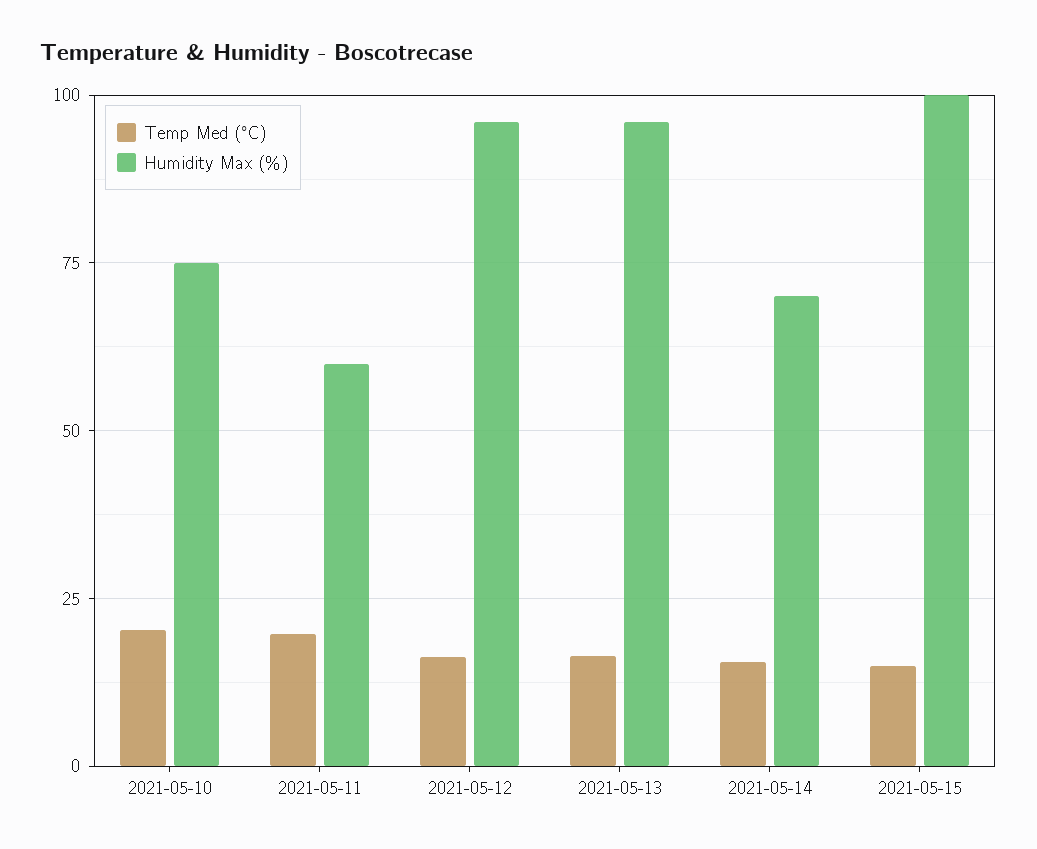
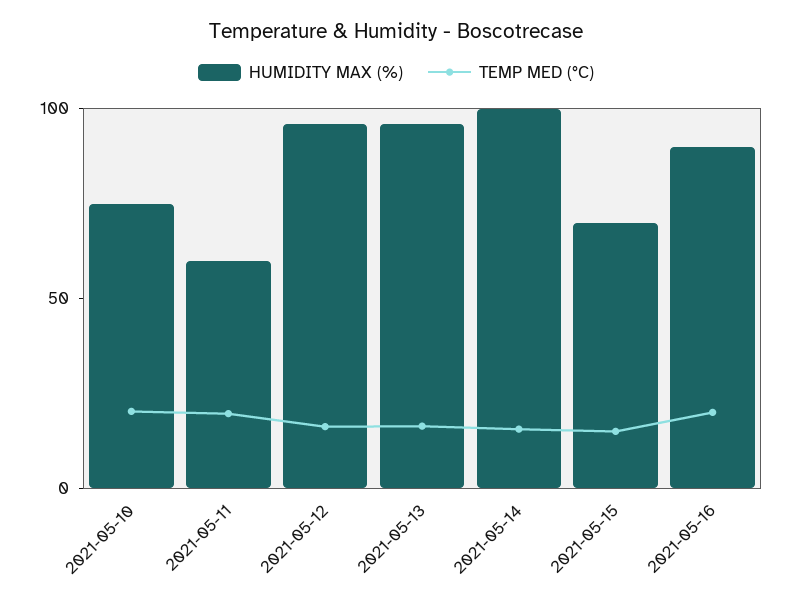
Humidity Max (%), 2021-05-14: 70 -> 100
Humidity Max (%), 2021-05-15: 100 -> 70
Humidity Max (%), 2021-05-16: none -> 90
Temp Med (°C), 2021-05-16: none -> 20

